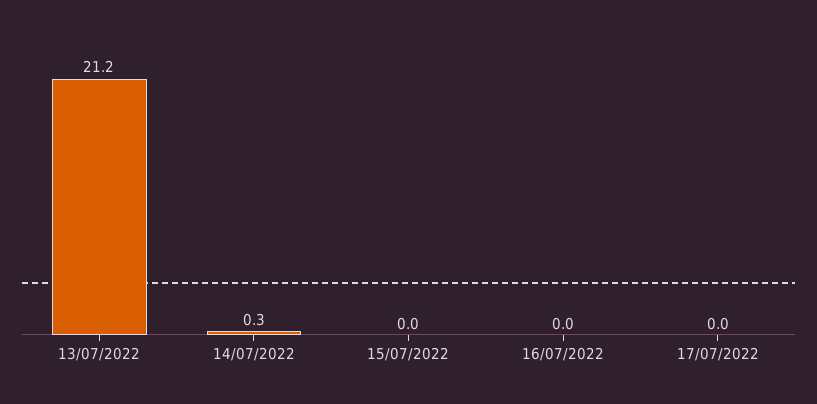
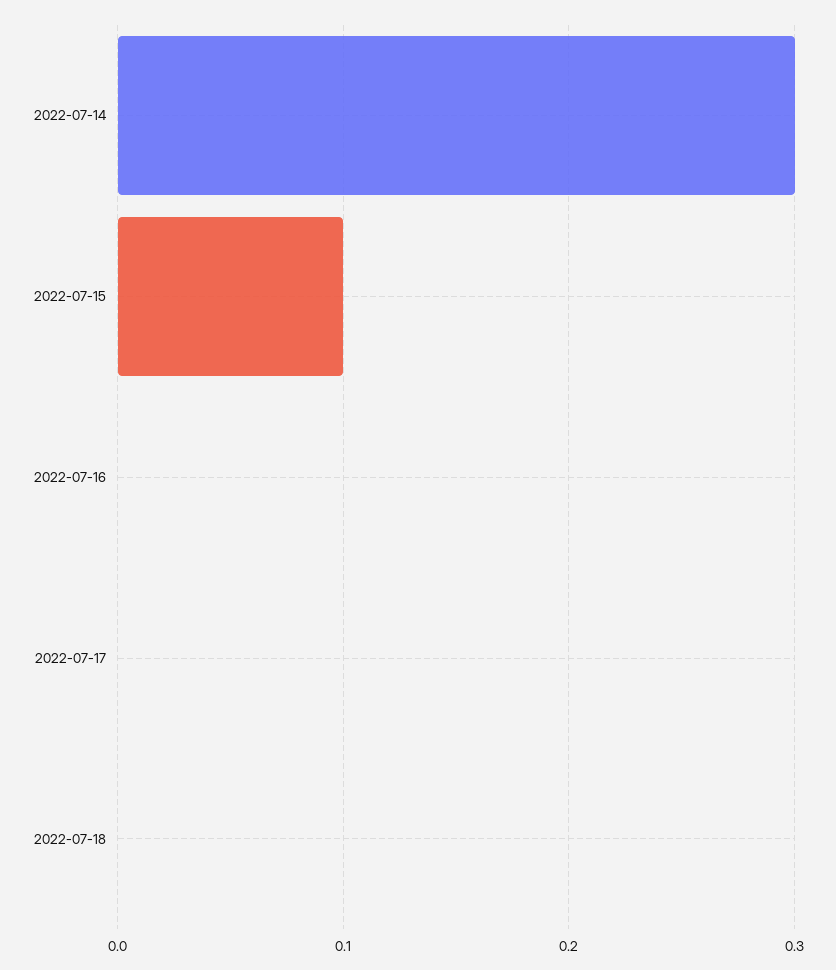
13/07/2022: 21.2 -> none
15/07/2022: 0 -> 0.1
2022-07-18: none -> 0

